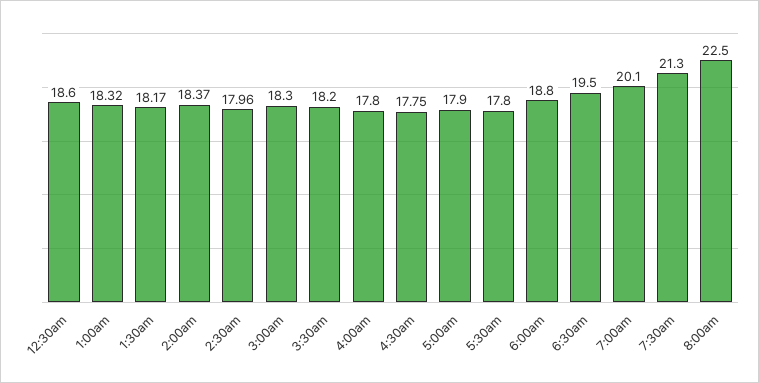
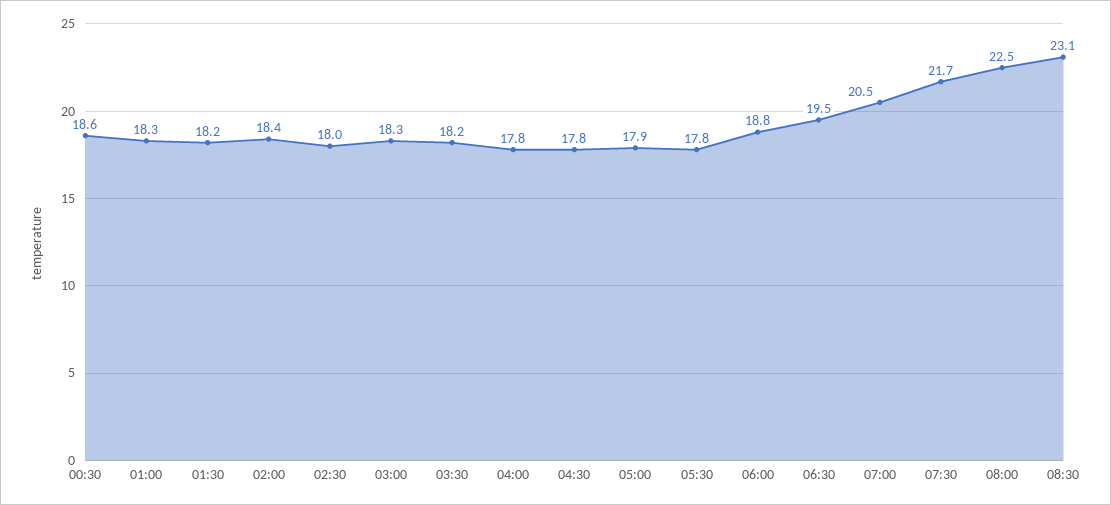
7:00am: 20.1 -> 20.5
7:30am: 21.3 -> 21.7
08:30: none -> 23.1

